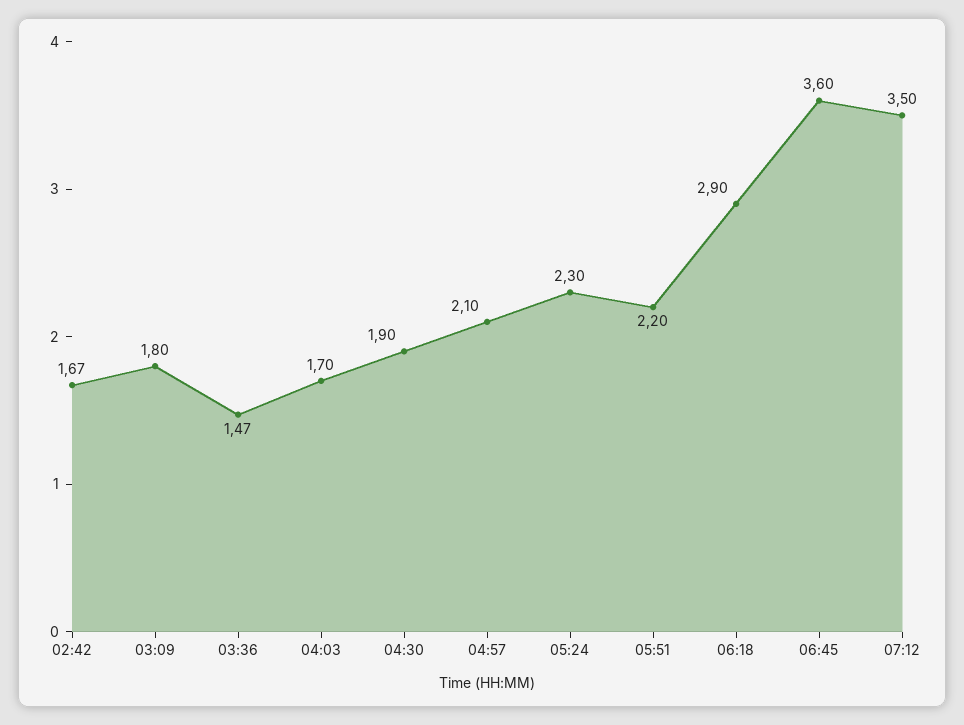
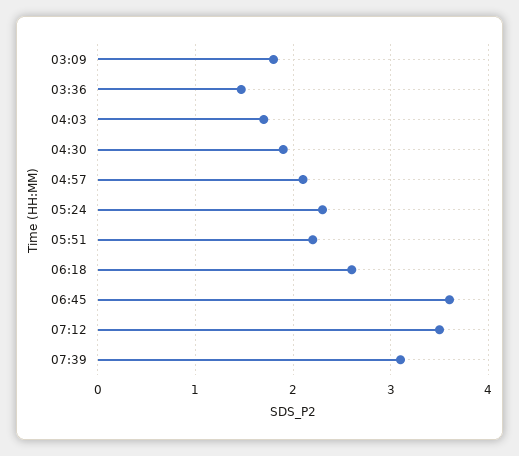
02:42: 1.67 -> none
06:18: 2.9 -> 2.6
07:39: none -> 3.1

